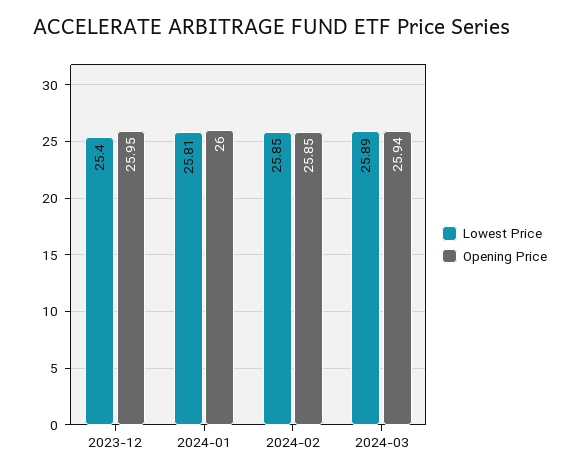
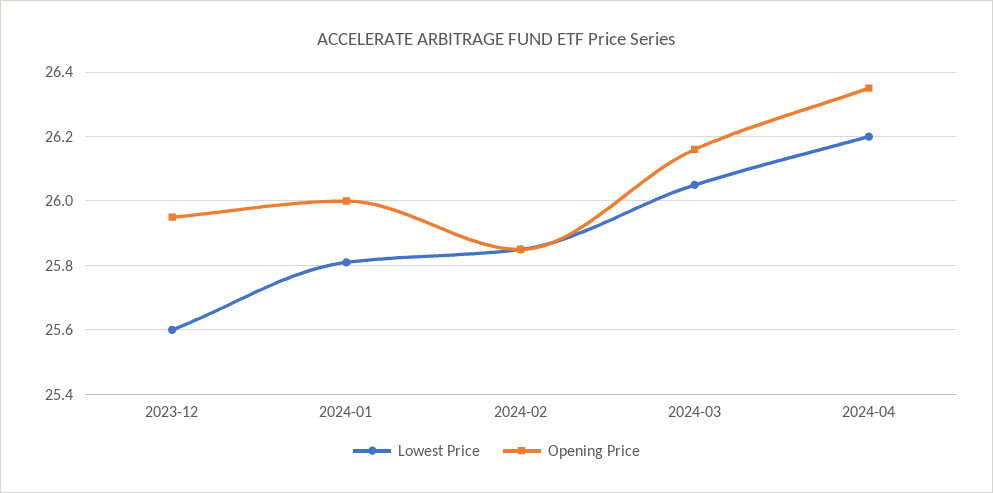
Lowest Price, 2023-12: 25.4 -> 25.6
Lowest Price, 2024-03: 25.89 -> 26.05
Opening Price, 2024-03: 25.94 -> 26.15
Lowest Price, 2024-04: none -> 26.2
Opening Price, 2024-04: none -> 26.35

